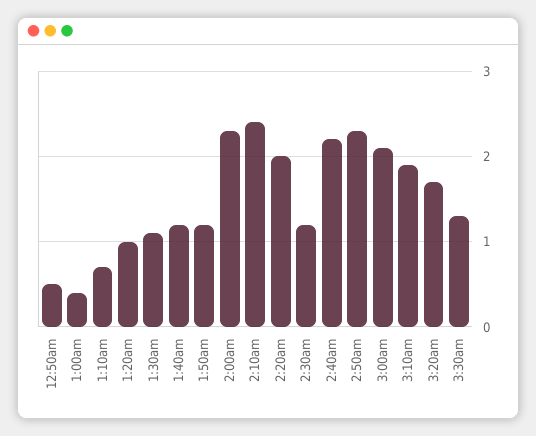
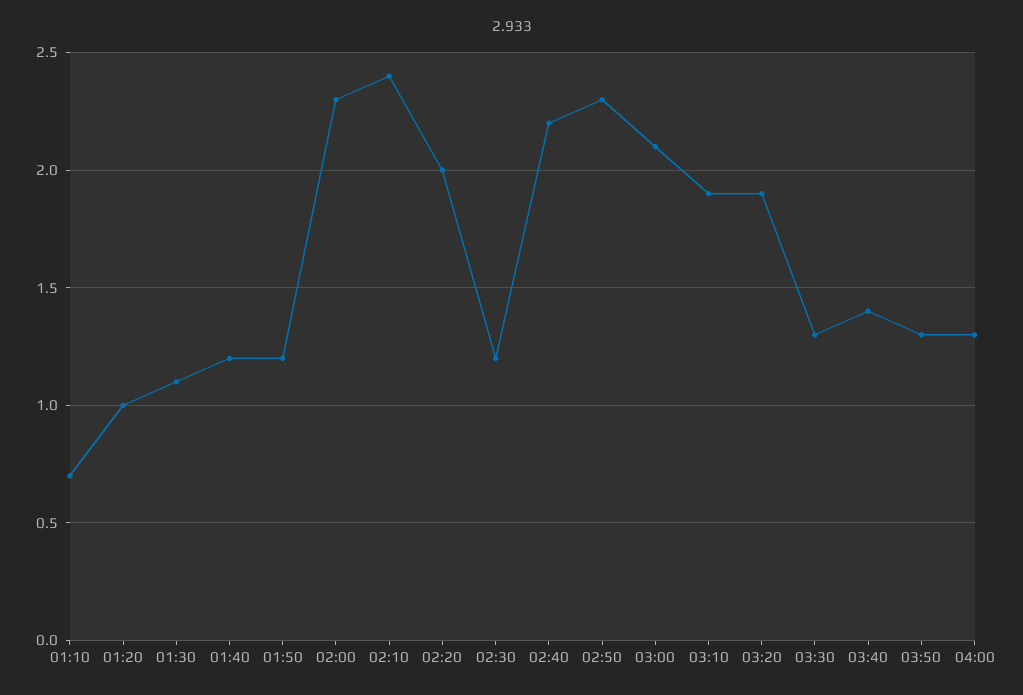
12:50am: 0.5 -> none
1:00am: 0.4 -> none
3:20am: 1.7 -> 1.9
03:40: none -> 1.4
03:50: none -> 1.3
04:00: none -> 1.3

